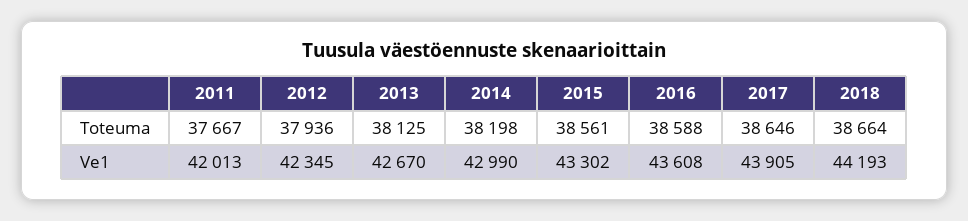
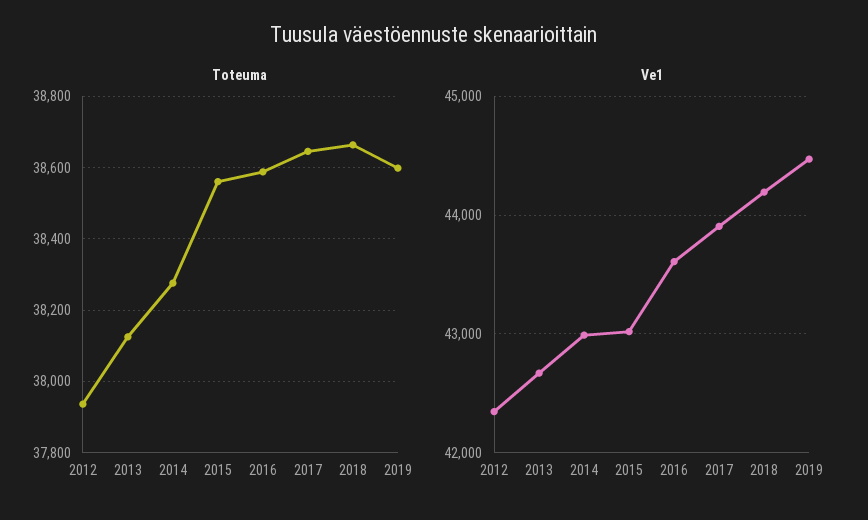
Toteuma, 2011: 37667 -> none
Toteuma, 2014: 38198 -> 38280
Ve1, 2011: 42013 -> none
Ve1, 2015: 43302 -> 43000
Toteuma, 2019: none -> 38600
Ve1, 2019: none -> 44500

